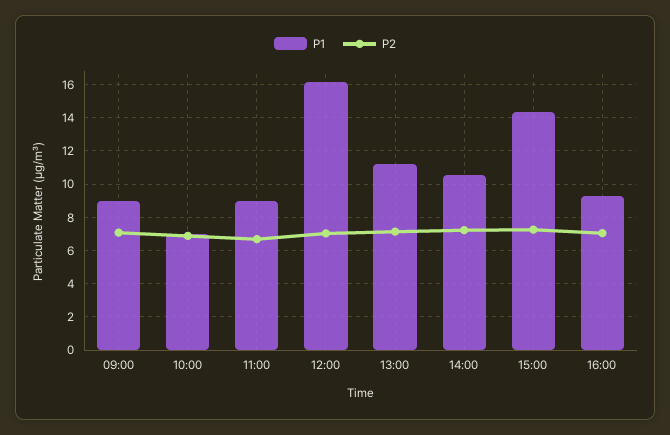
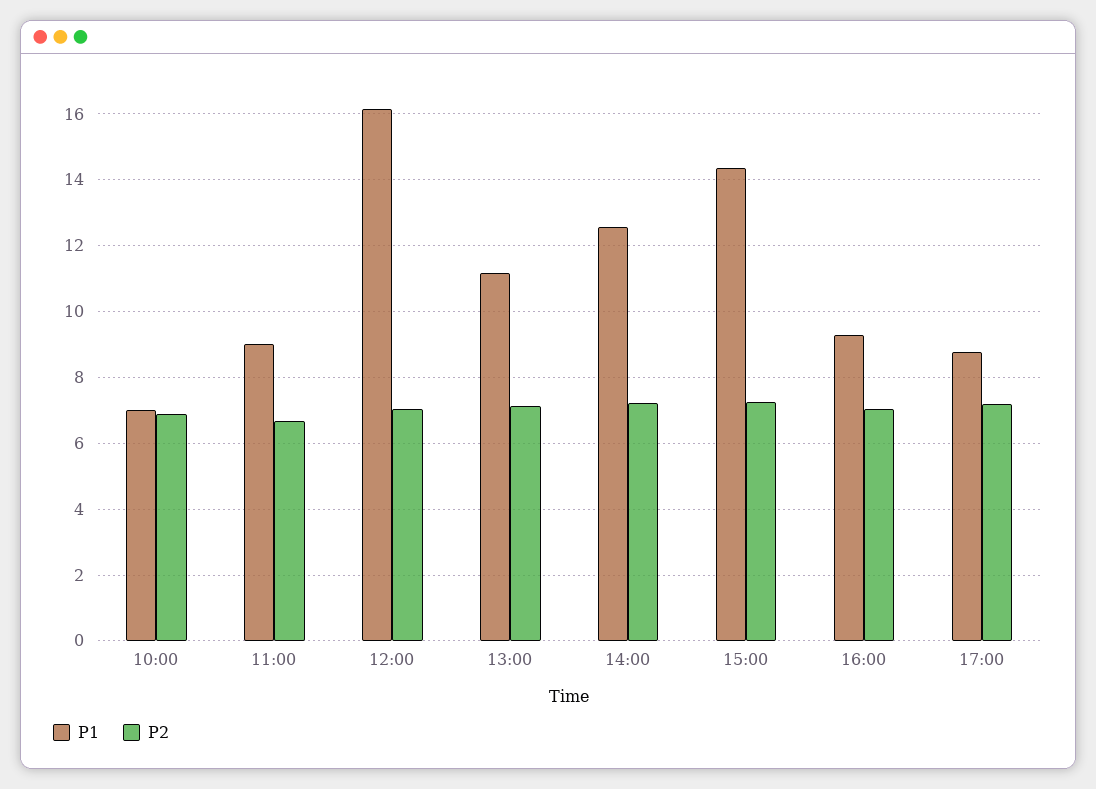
P1, 09:00: 9 -> none
P2, 09:00: 7 -> none
P1, 14:00: 10.5 -> 12.6
P1, 17:00: none -> 8.8
P2, 17:00: none -> 7.2

